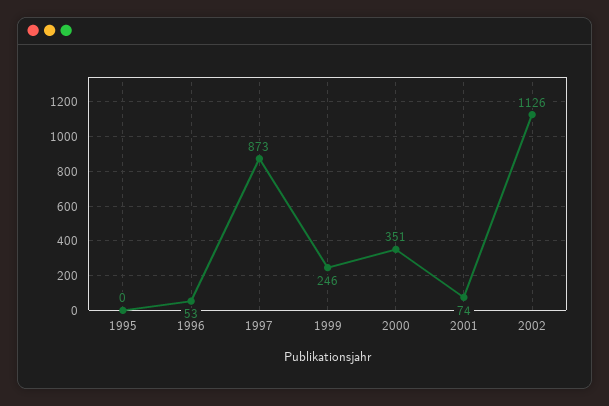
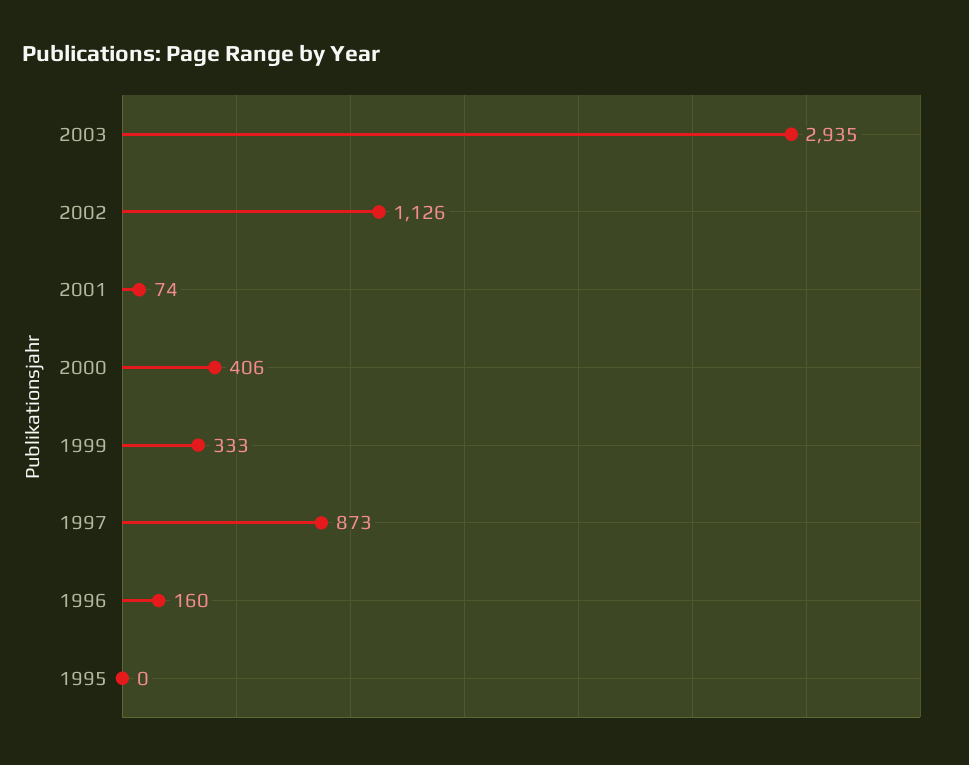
1996: 53 -> 160
1999: 246 -> 333
2000: 351 -> 406
2003: none -> 2935

